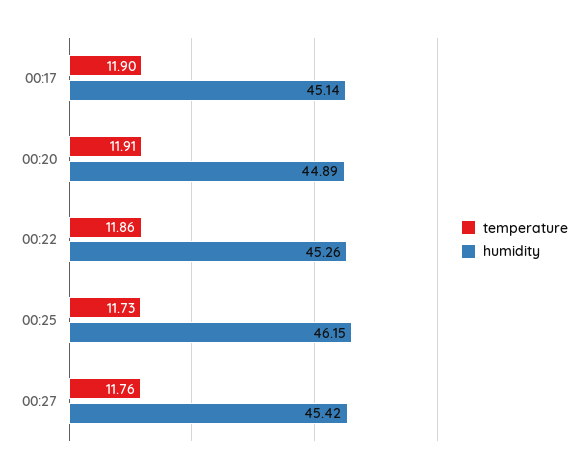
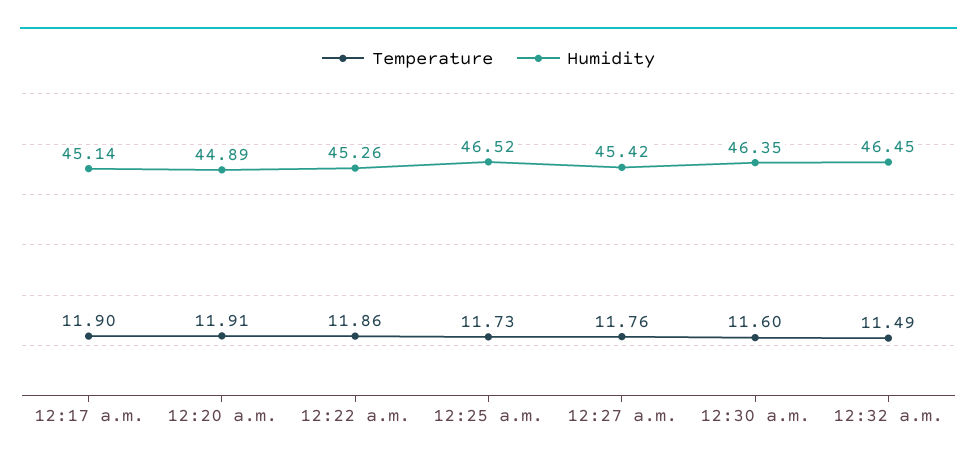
humidity, 00:25: 46.15 -> 46.52
temperature, 12:30 a.m.: none -> 11.6
humidity, 12:30 a.m.: none -> 46.35
temperature, 12:32 a.m.: none -> 11.49
humidity, 12:32 a.m.: none -> 46.45

